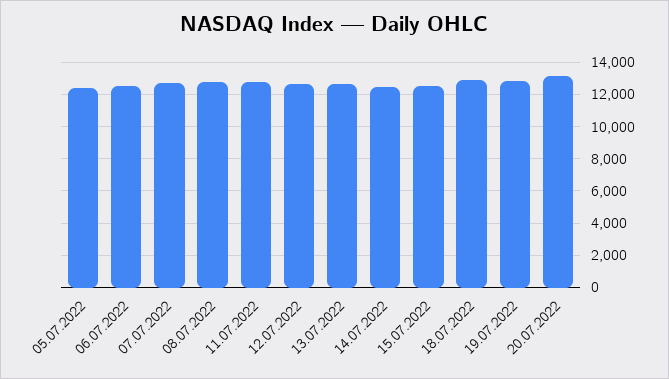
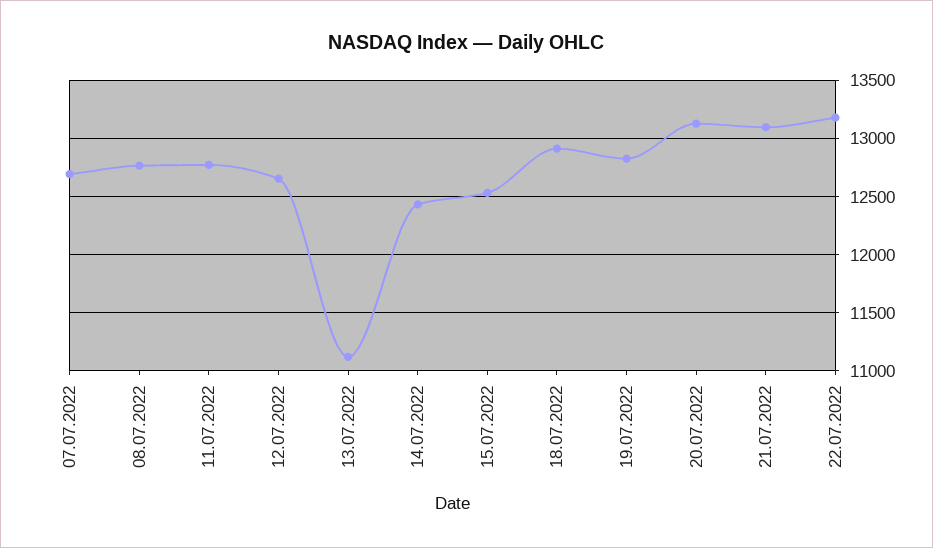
05.07.2022: 12500 -> none
06.07.2022: 12500 -> none
13.07.2022: 12500 -> 11100
21.07.2022: none -> 13100
22.07.2022: none -> 13200

